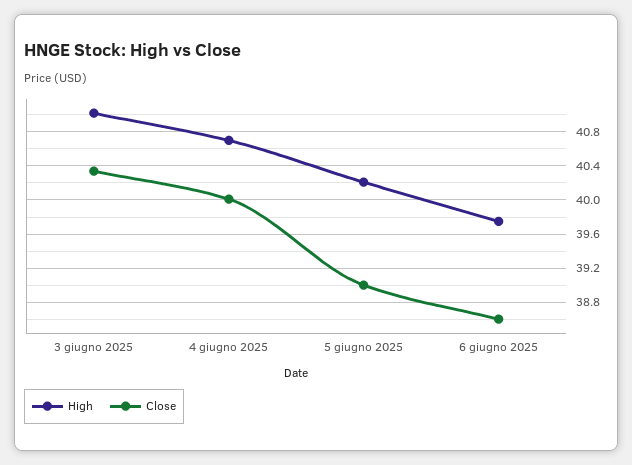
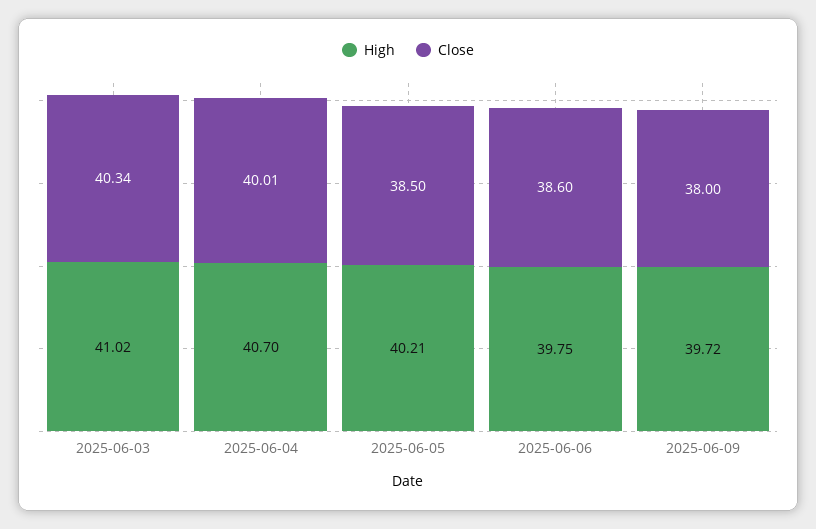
Close, 5 giugno 2025: 39 -> 38.5
High, 2025-06-09: none -> 39.72
Close, 2025-06-09: none -> 38

